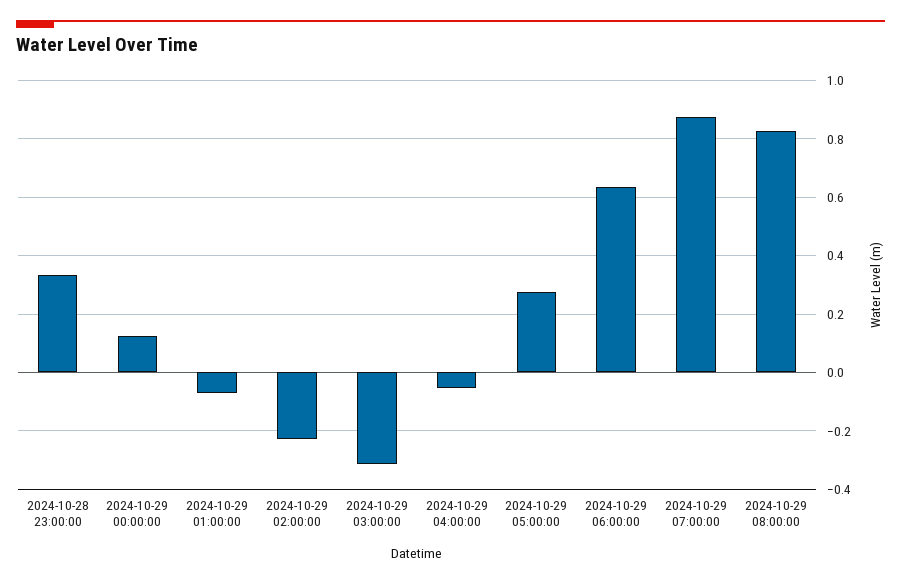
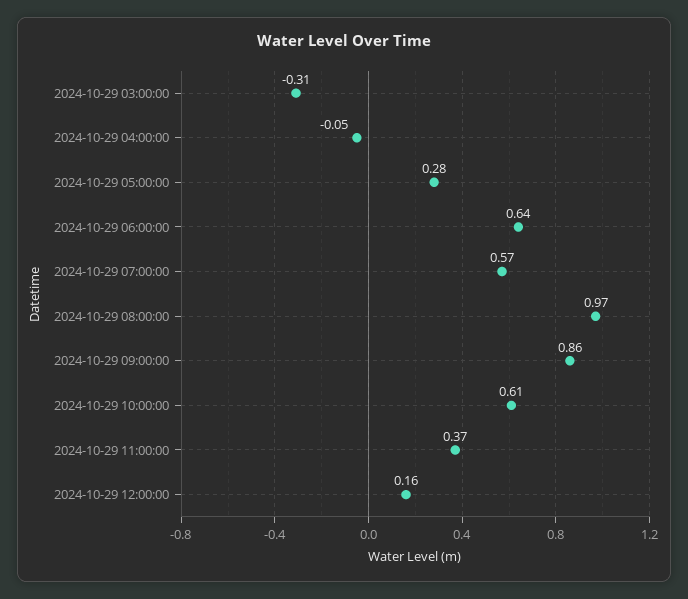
2024-10-28 23:00:00: 0.325 -> none
2024-10-29 00:00:00: 0.125 -> none
2024-10-29 01:00:00: -0.075 -> none
2024-10-29 02:00:00: -0.225 -> none
2024-10-29 07:00:00: 0.875 -> 0.57
2024-10-29 08:00:00: 0.825 -> 0.97
2024-10-29 09:00:00: none -> 0.86
2024-10-29 10:00:00: none -> 0.61
2024-10-29 11:00:00: none -> 0.37
2024-10-29 12:00:00: none -> 0.16

